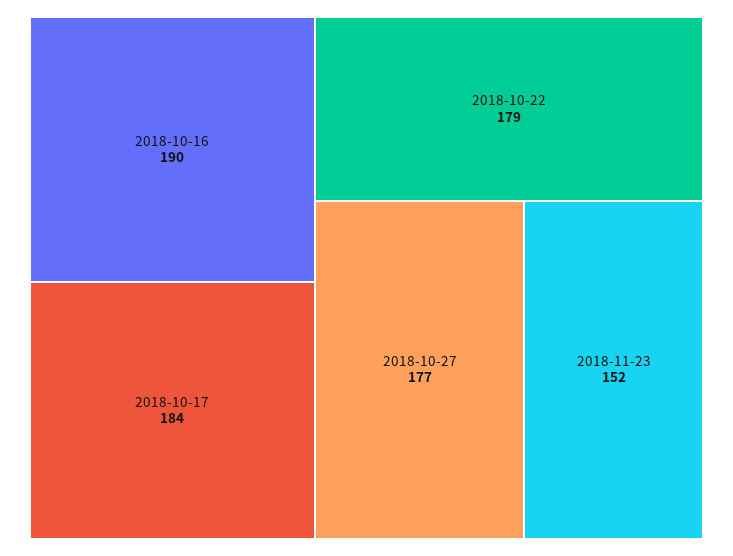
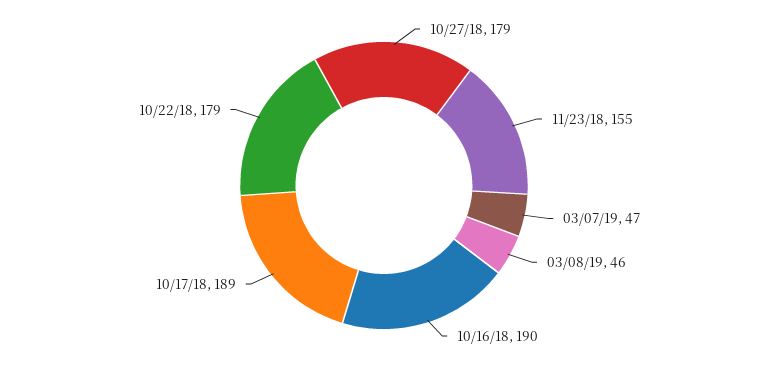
2018-10-17: 184 -> 189
2018-10-27: 177 -> 179
2018-11-23: 152 -> 155
03/07/19: none -> 47
03/08/19: none -> 46

